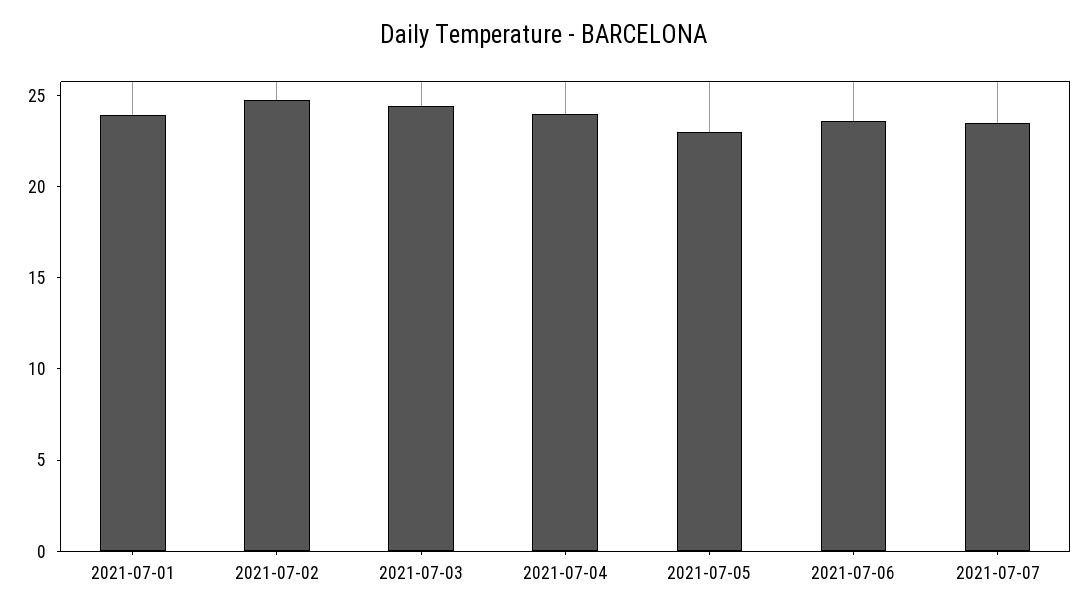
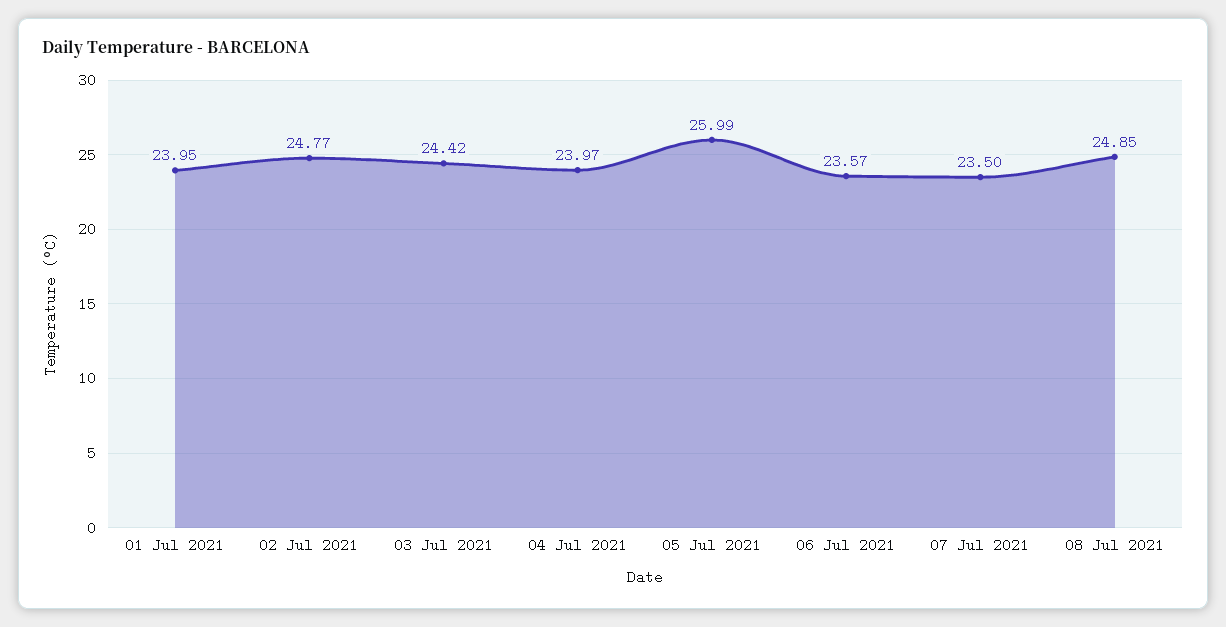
2021-07-05: 23 -> 25.99
08 Jul 2021: none -> 24.85

